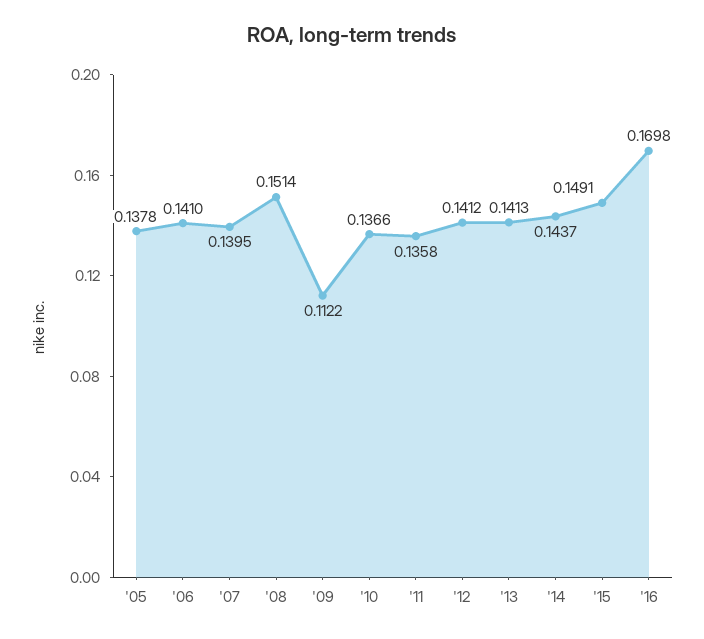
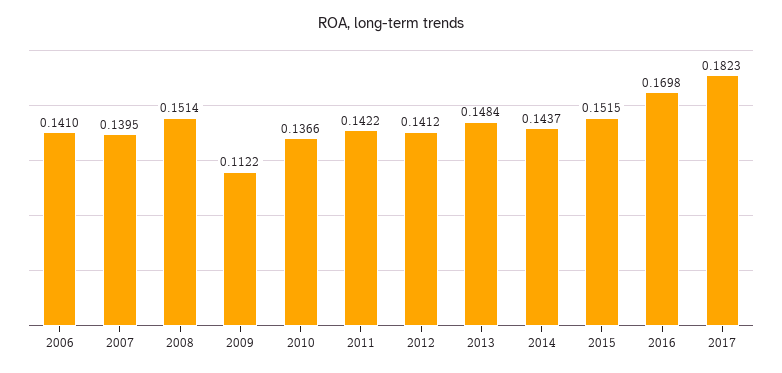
'05: 0.1378 -> none
'11: 0.1358 -> 0.1422
'13: 0.1413 -> 0.1484
'15: 0.1491 -> 0.1515
2017: none -> 0.1823

